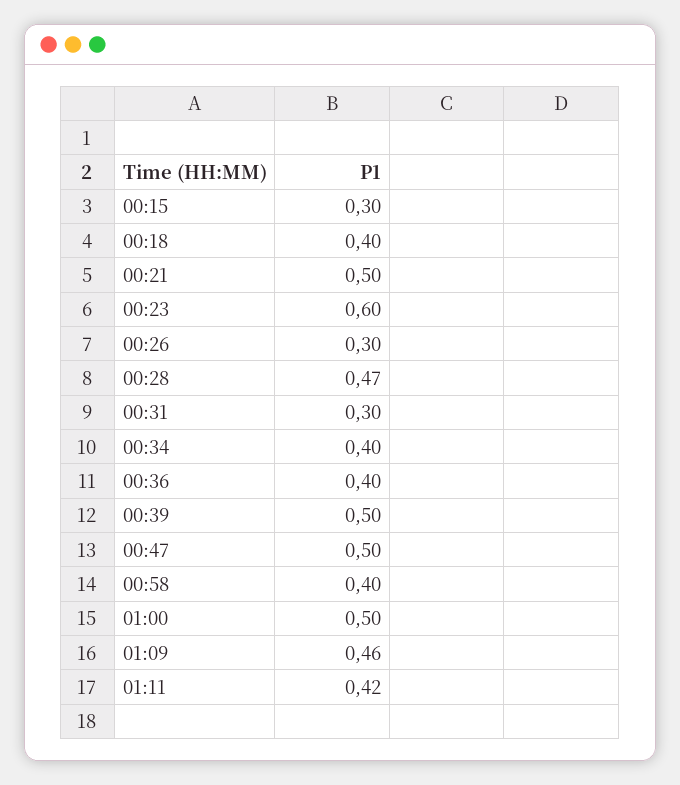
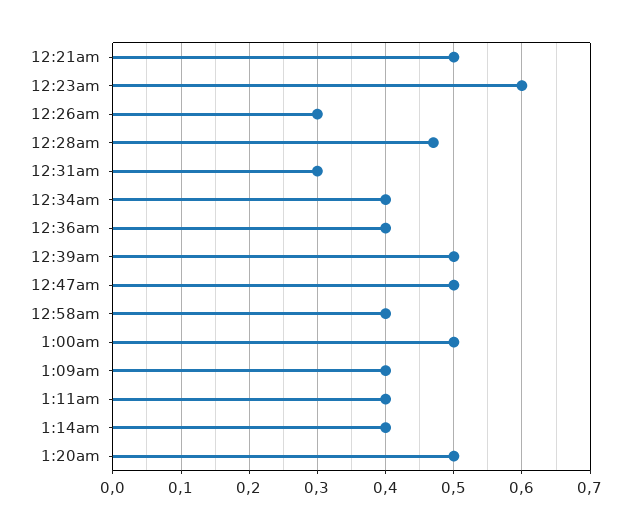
00:15: 0.3 -> none
00:18: 0.4 -> none
01:09: 0.46 -> 0.4
01:11: 0.42 -> 0.4
1:14am: none -> 0.4
1:20am: none -> 0.5

